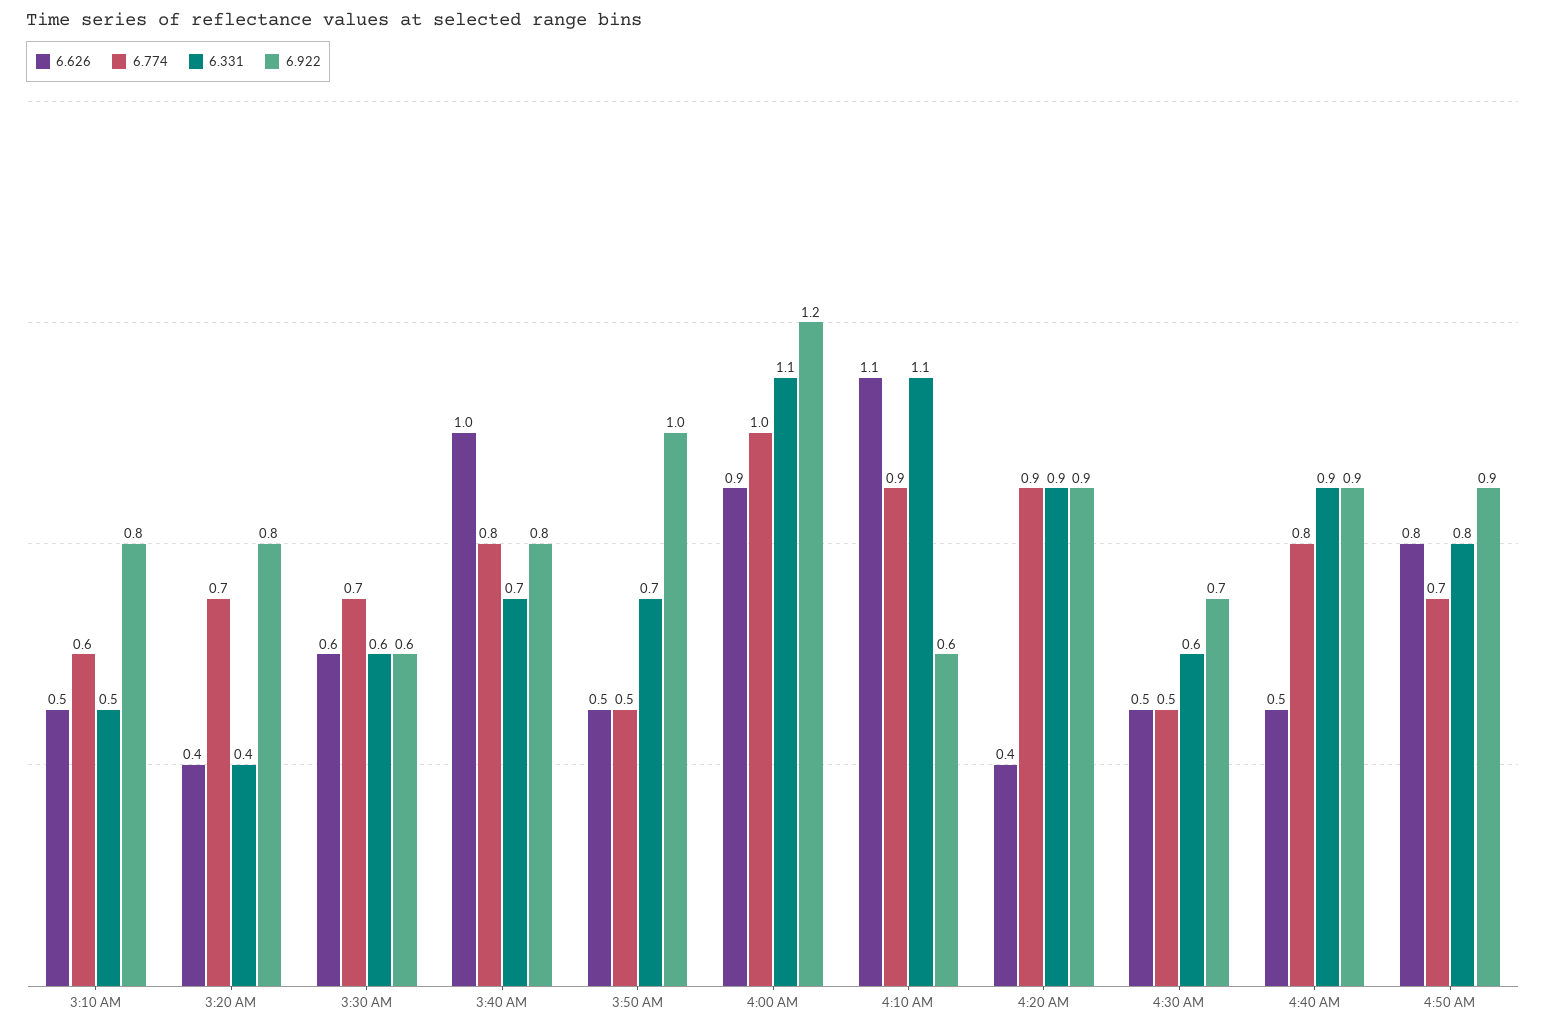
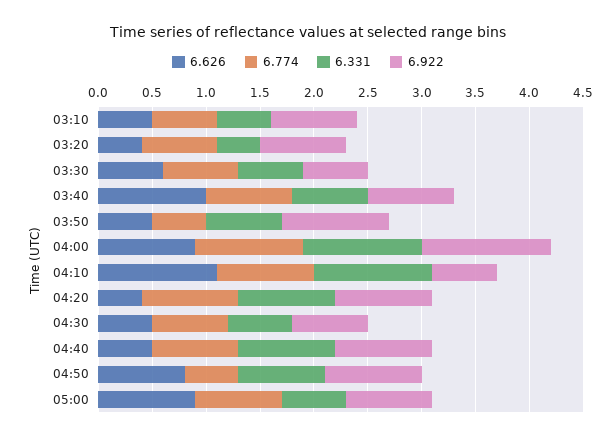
6.774, 4:30 AM: 0.5 -> 0.7
6.774, 4:50 AM: 0.7 -> 0.5
6.626, 05:00: none -> 0.9
6.774, 05:00: none -> 0.8
6.331, 05:00: none -> 0.6
6.922, 05:00: none -> 0.8

